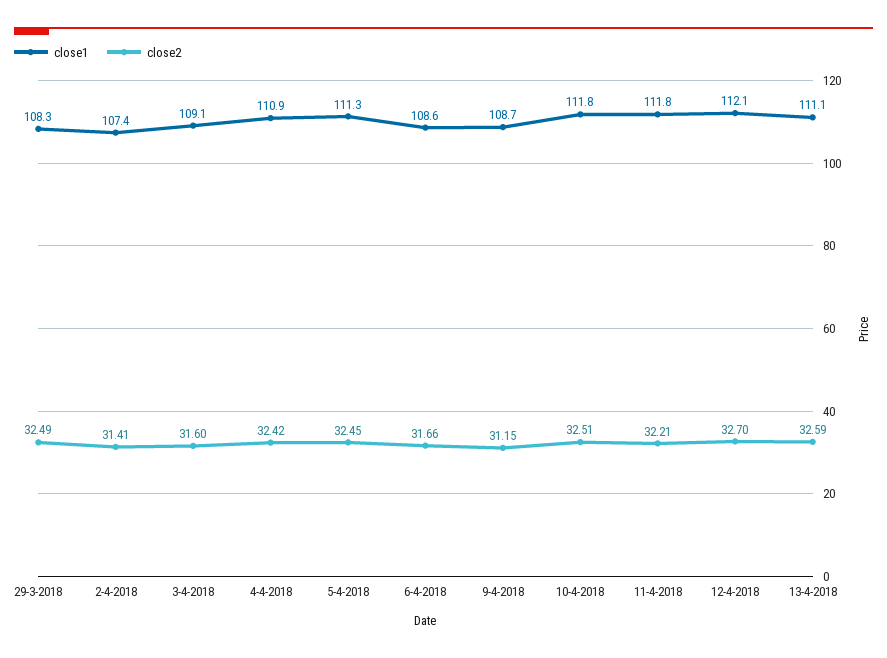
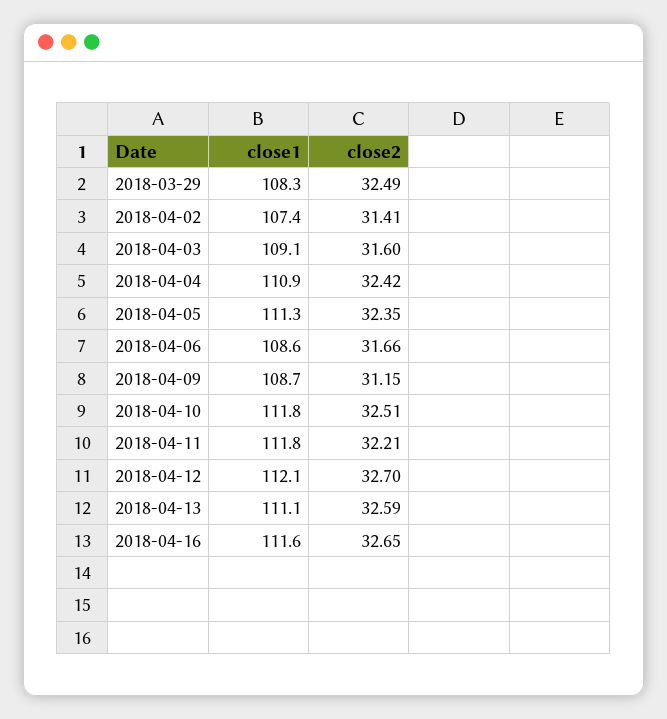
close2, 5-4-2018: 32.45 -> 32.35
close1, 2018-04-16: none -> 111.6
close2, 2018-04-16: none -> 32.65

